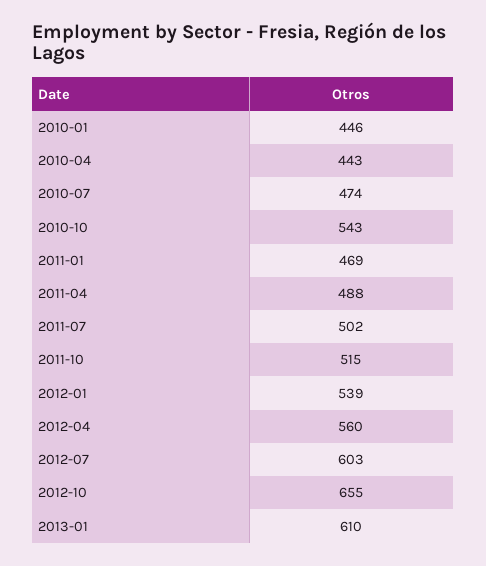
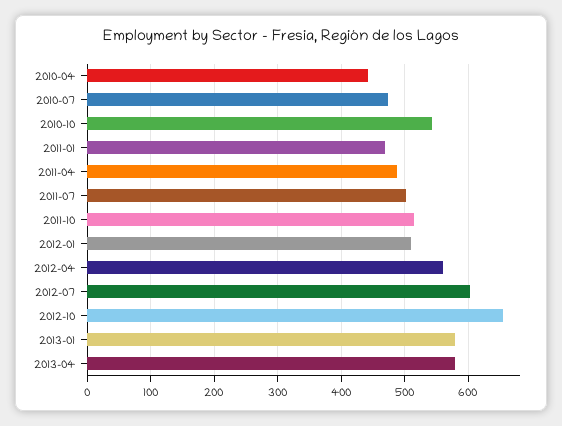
2010-01: 446 -> none
2012-01: 539 -> 510
2013-01: 610 -> 580
2013-04: none -> 580

